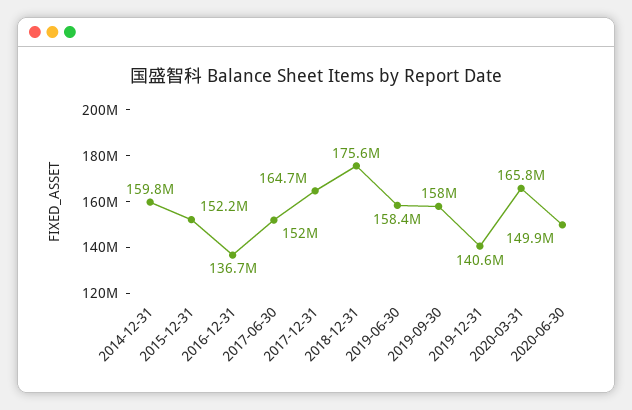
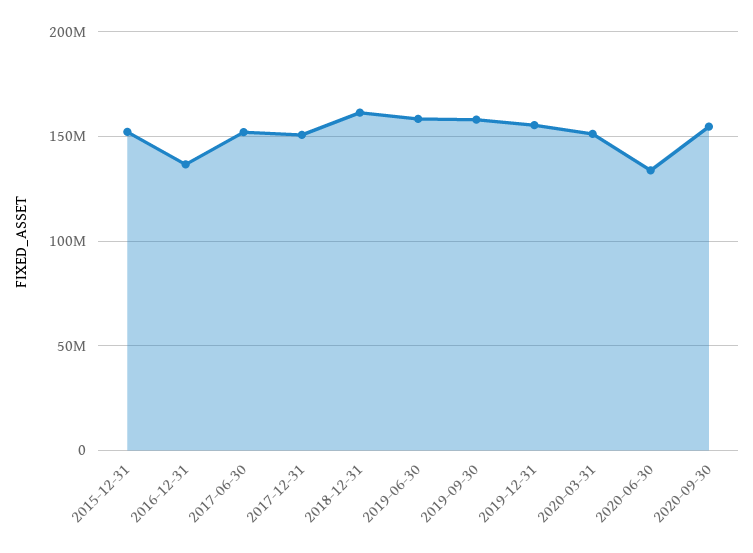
2014-12-31: 159800000 -> none
2017-12-31: 164700000 -> 150000000
2018-12-31: 175600000 -> 160000000
2019-12-31: 140600000 -> 155000000
2020-03-31: 165800000 -> 150000000
2020-06-30: 149900000 -> 135000000
2020-09-30: none -> 155000000

